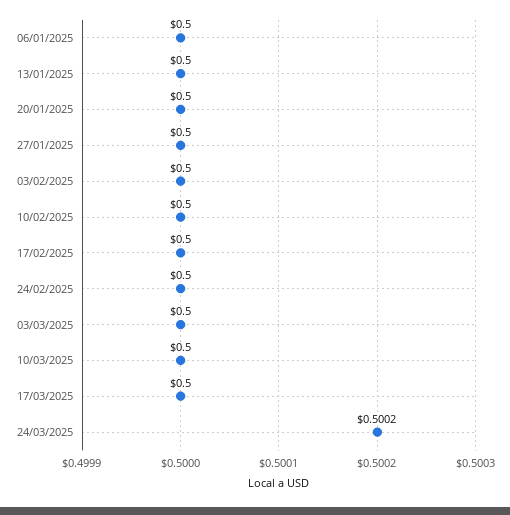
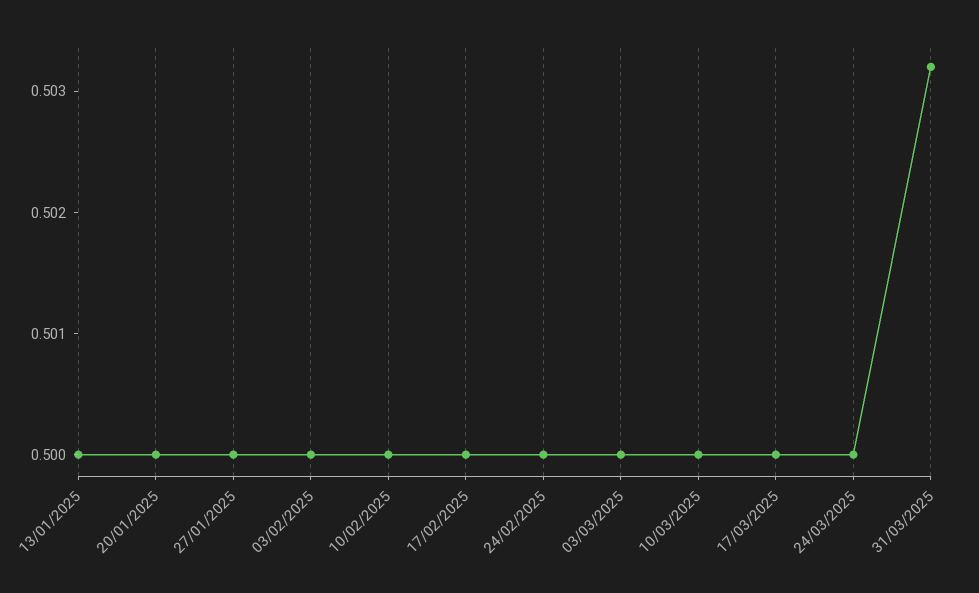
06/01/2025: 0.5 -> none
24/03/2025: 0.5002 -> 0.5
31/03/2025: none -> 0.5032

